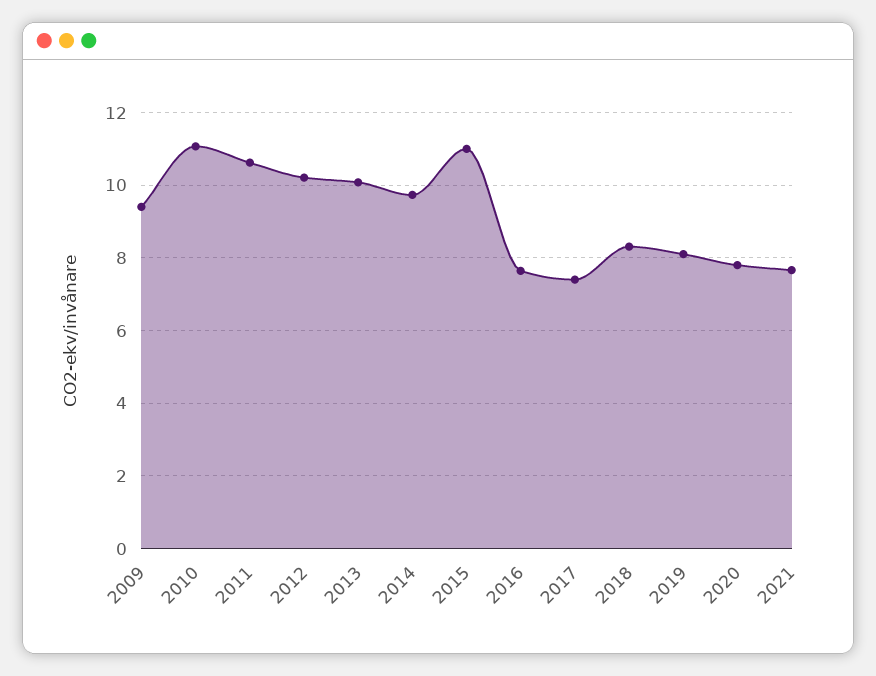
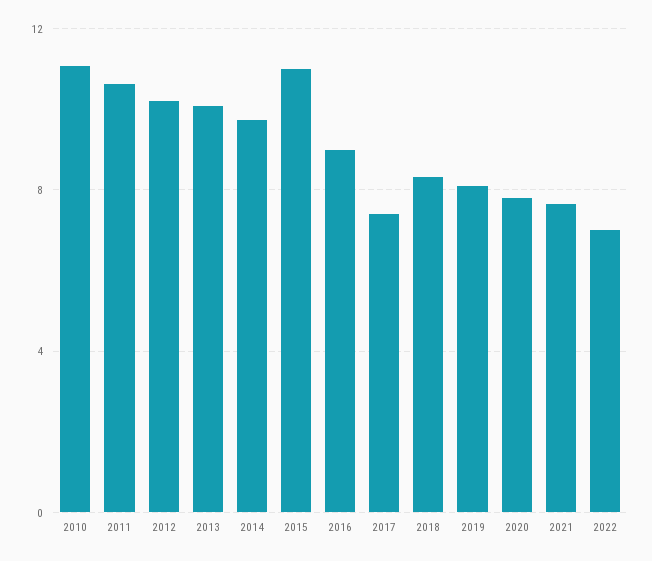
2009: 9.4 -> none
2016: 7.6 -> 9
2022: none -> 7

